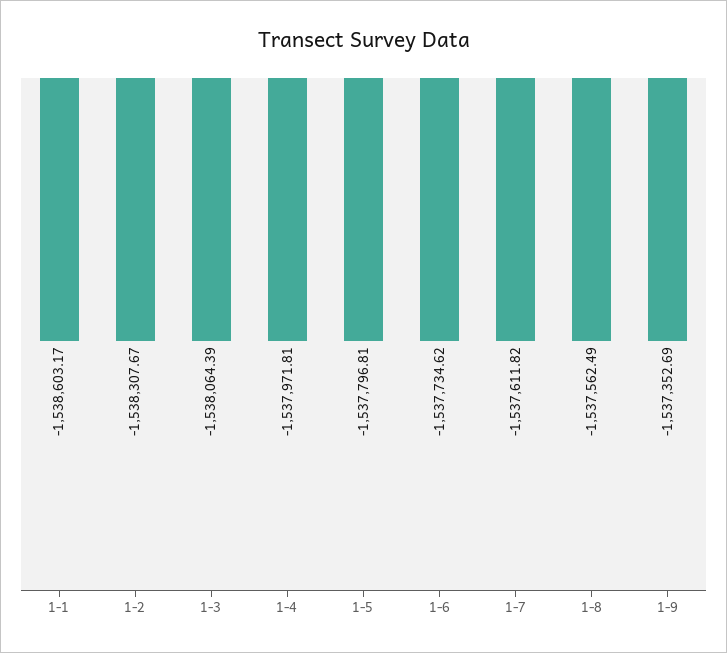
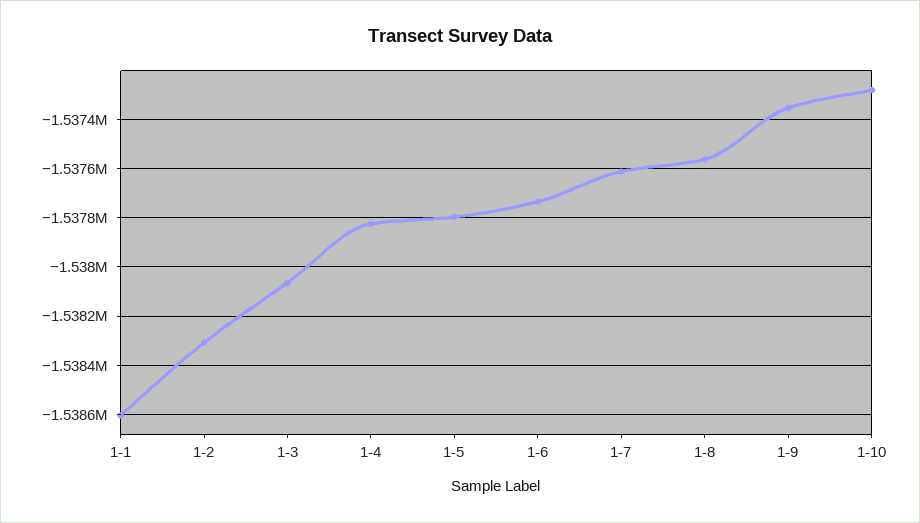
1-4: -1537971.81 -> -1537825
1-10: none -> -1537275

